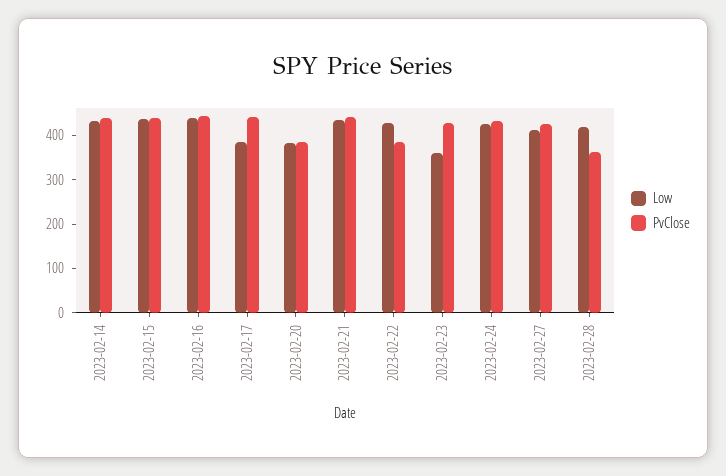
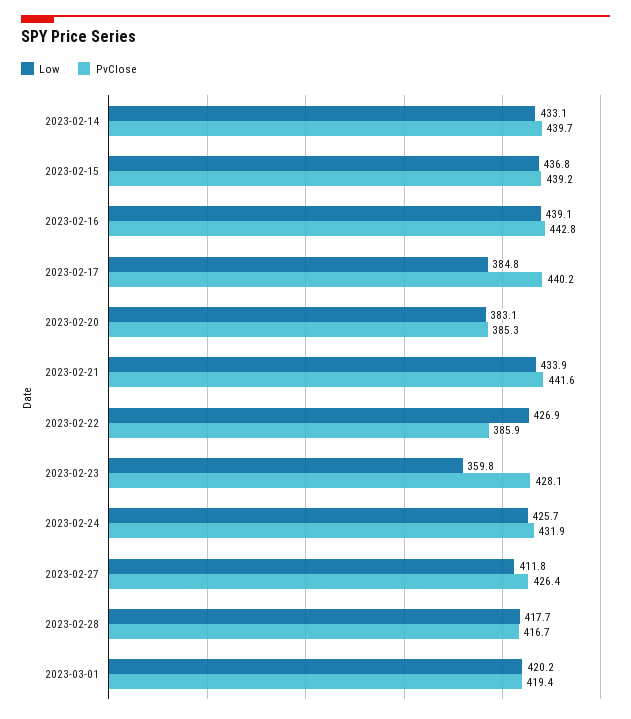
PvClose, 2023-02-28: 360 -> 416.7
Low, 2023-03-01: none -> 420.2
PvClose, 2023-03-01: none -> 419.4

